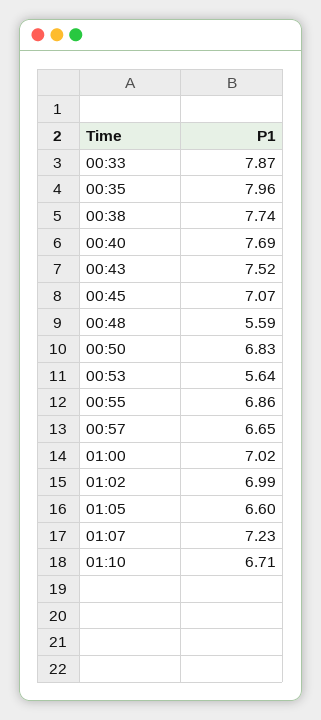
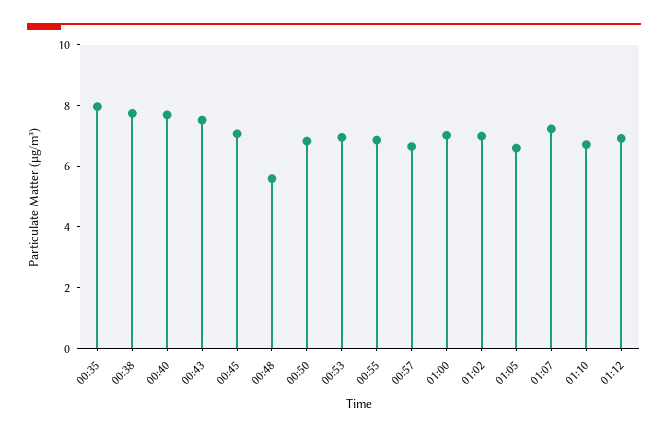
00:33: 7.87 -> none
00:53: 5.64 -> 7
01:12: none -> 7

